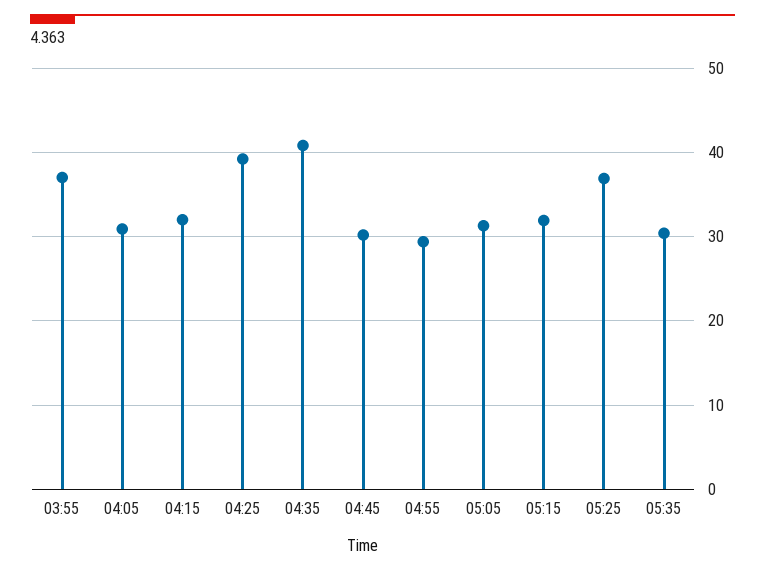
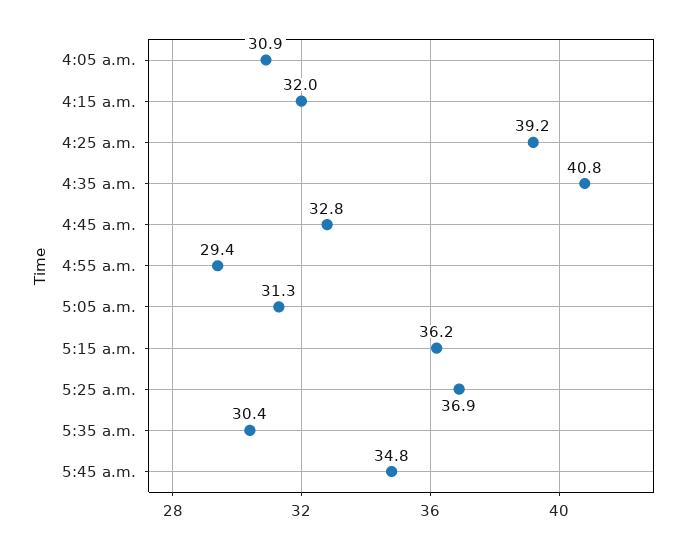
03:55: 37 -> none
04:45: 30 -> 32.8
05:15: 32 -> 36.2
5:45 a.m.: none -> 34.8

